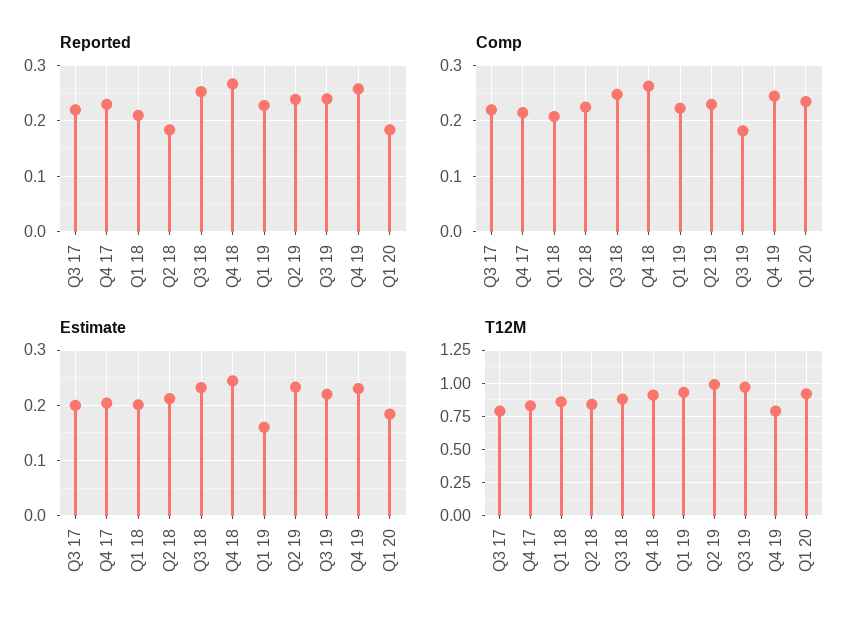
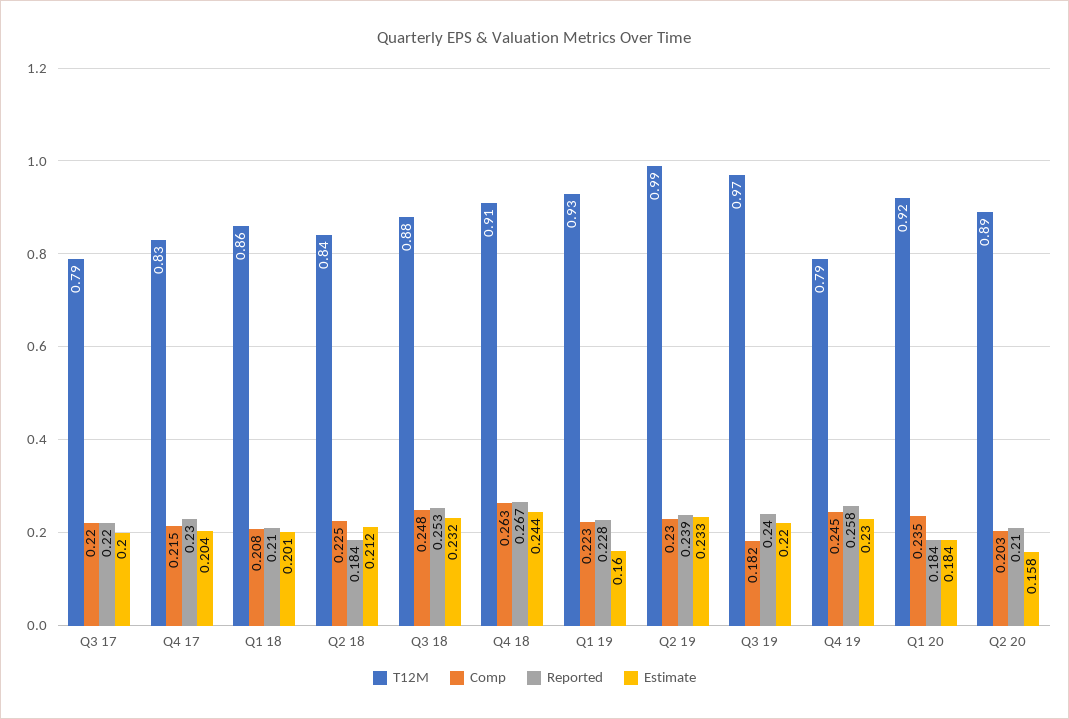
T12M, Q2 20: none -> 0.89
Comp, Q2 20: none -> 0.203
Reported, Q2 20: none -> 0.21
Estimate, Q2 20: none -> 0.158

